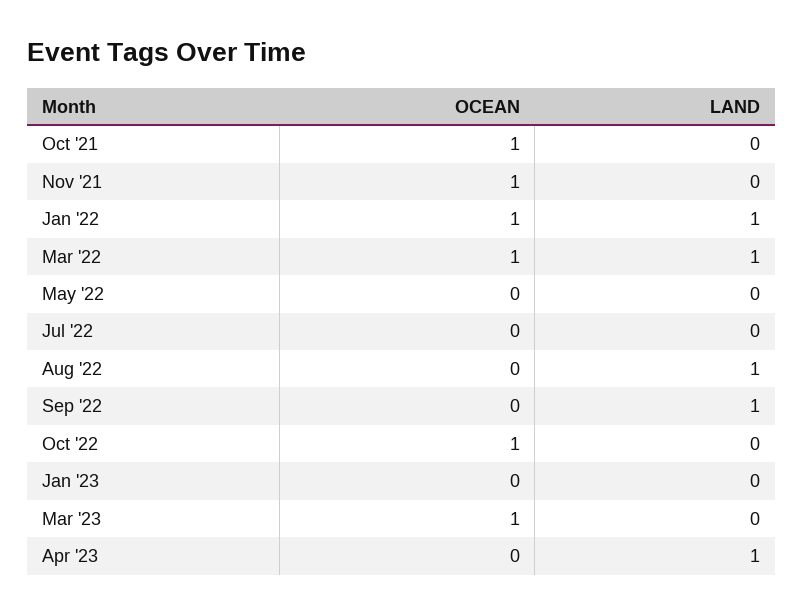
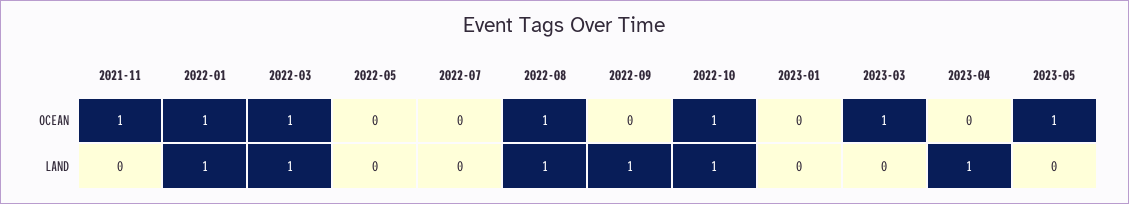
OCEAN, Oct '21: 1 -> none
LAND, Oct '21: 0 -> none
OCEAN, Aug '22: 0 -> 1
LAND, Oct '22: 0 -> 1
OCEAN, 2023-05: none -> 1
LAND, 2023-05: none -> 0

